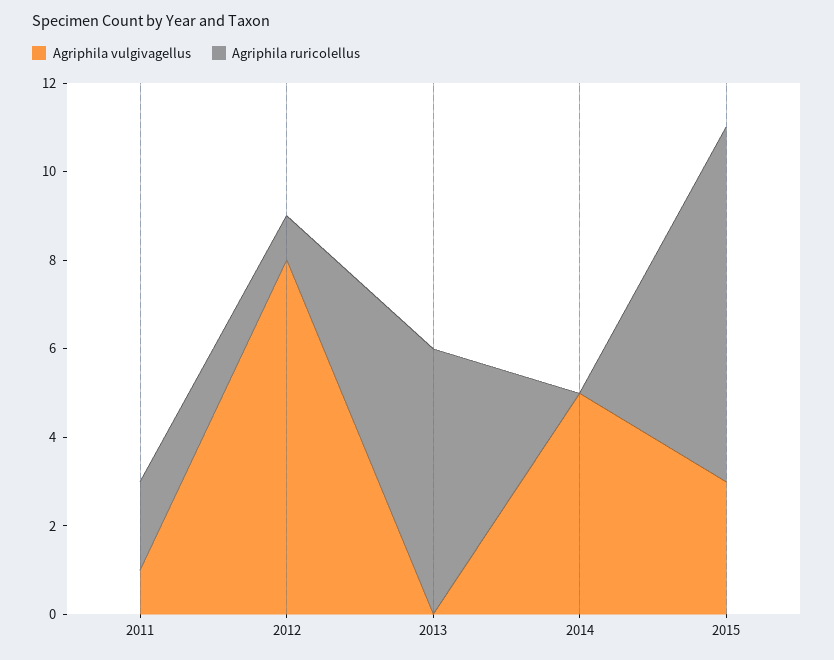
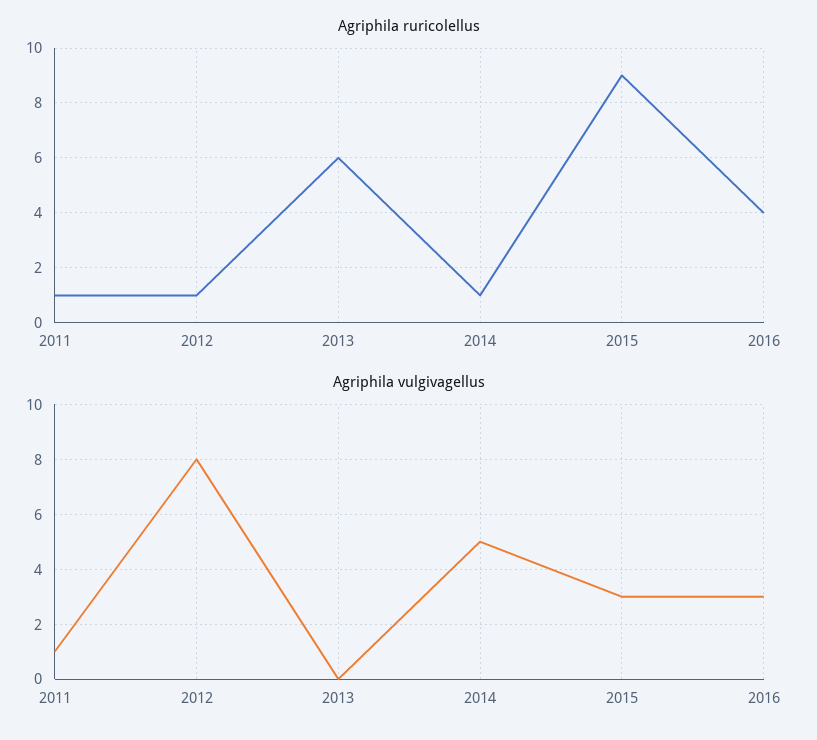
Agriphila ruricolellus, 2011: 2 -> 1
Agriphila ruricolellus, 2014: 0 -> 1
Agriphila ruricolellus, 2015: 8 -> 9
Agriphila ruricolellus, 2016: none -> 4
Agriphila vulgivagellus, 2016: none -> 3

